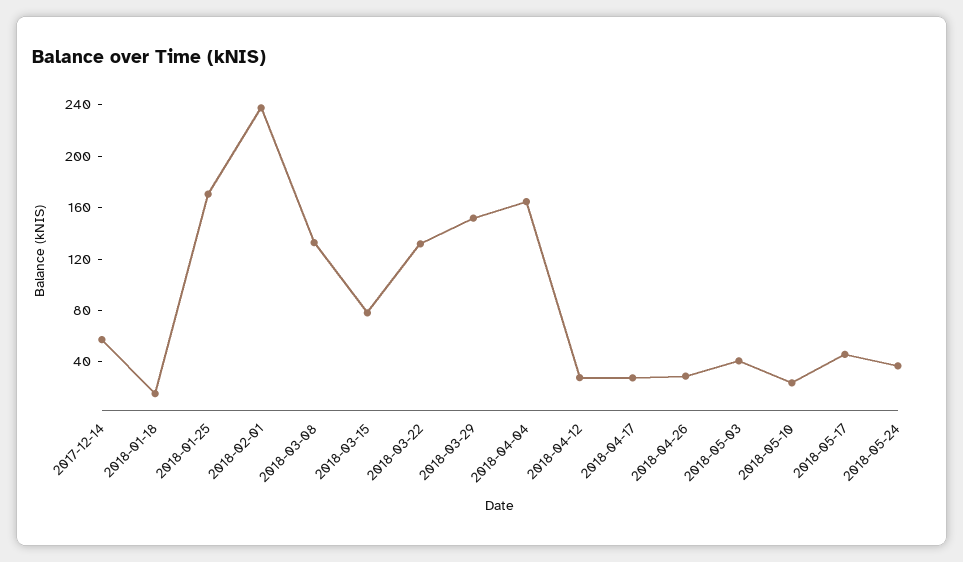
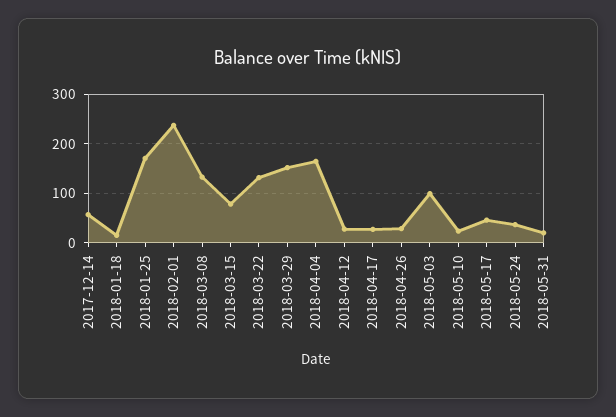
2018-05-03: 40 -> 100
2018-05-31: none -> 20

